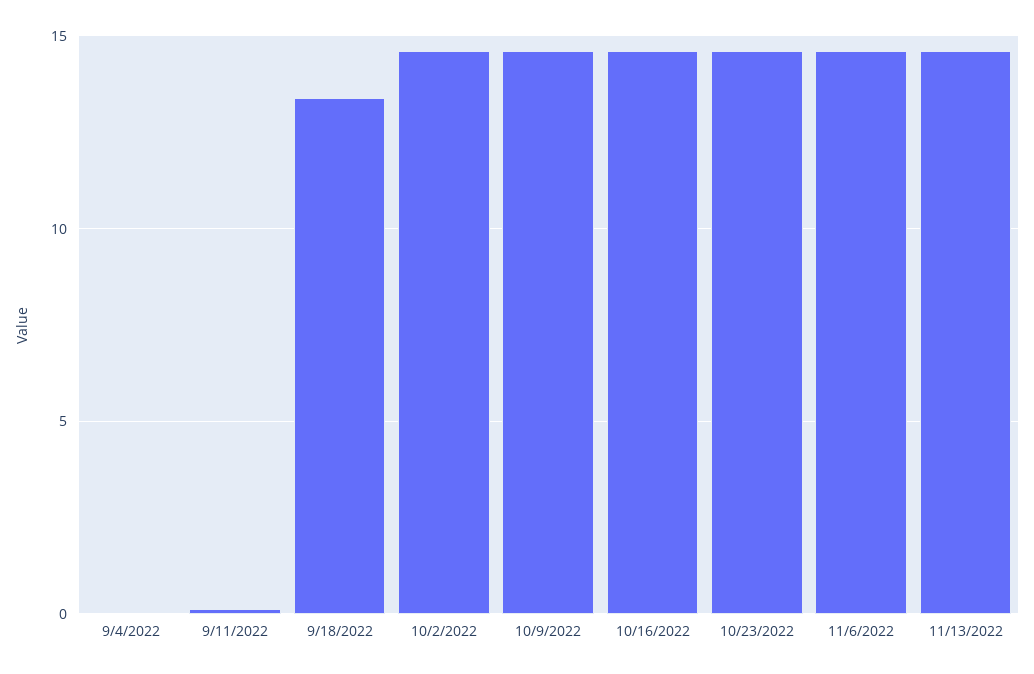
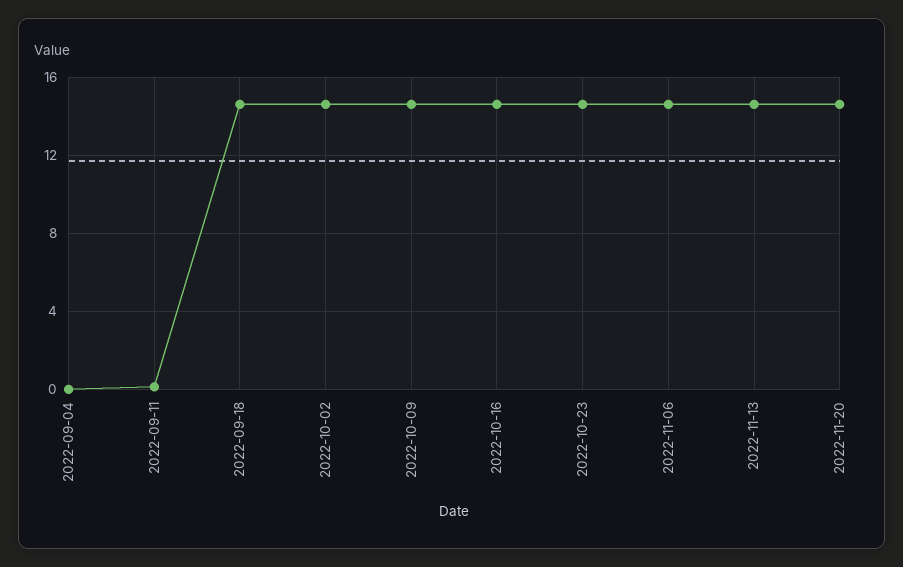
9/18/2022: 13.5 -> 14.5
2022-11-20: none -> 14.5

